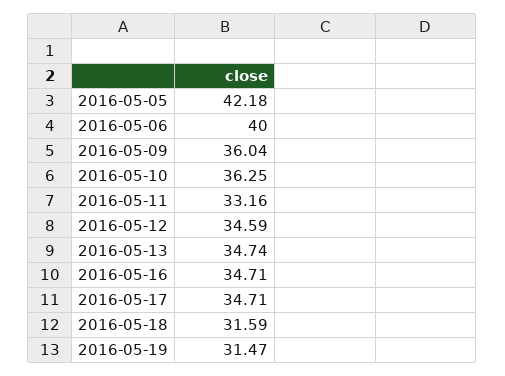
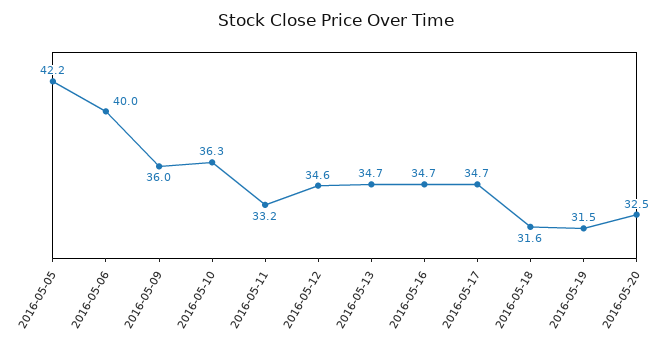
2016-05-20: none -> 32.5

